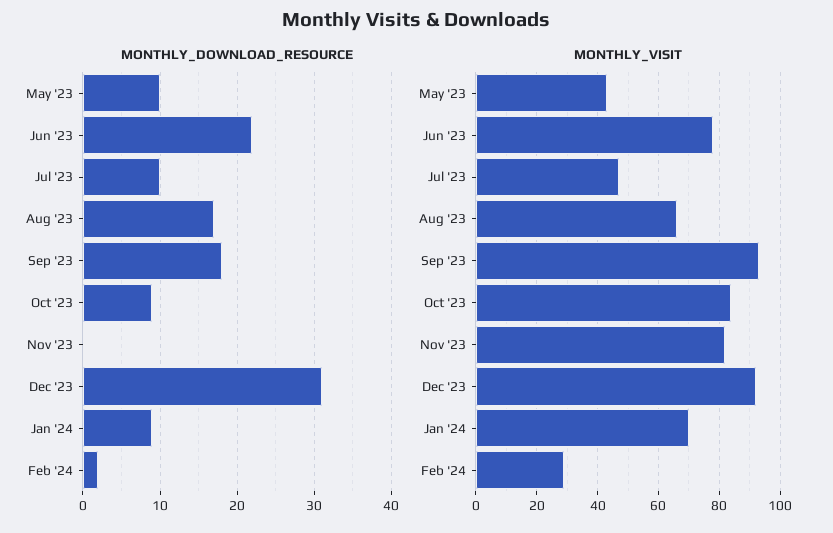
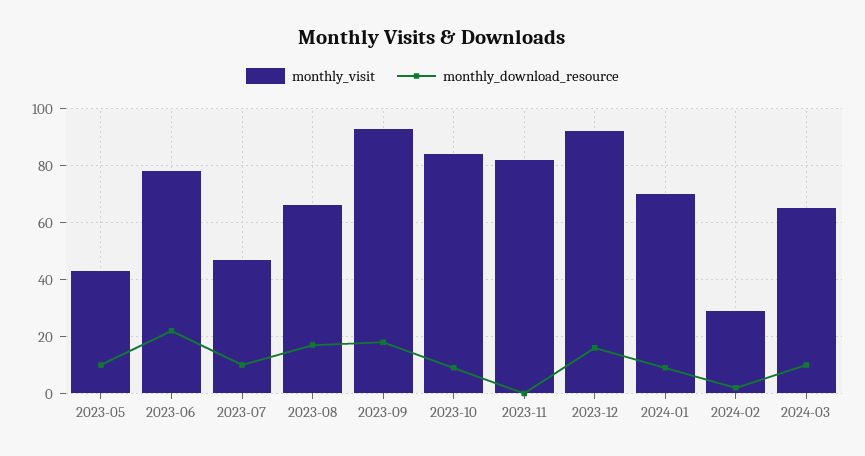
MONTHLY_DOWNLOAD_RESOURCE, Dec '23: 31 -> 15
MONTHLY_VISIT, 2024-03: none -> 65
MONTHLY_DOWNLOAD_RESOURCE, 2024-03: none -> 10

